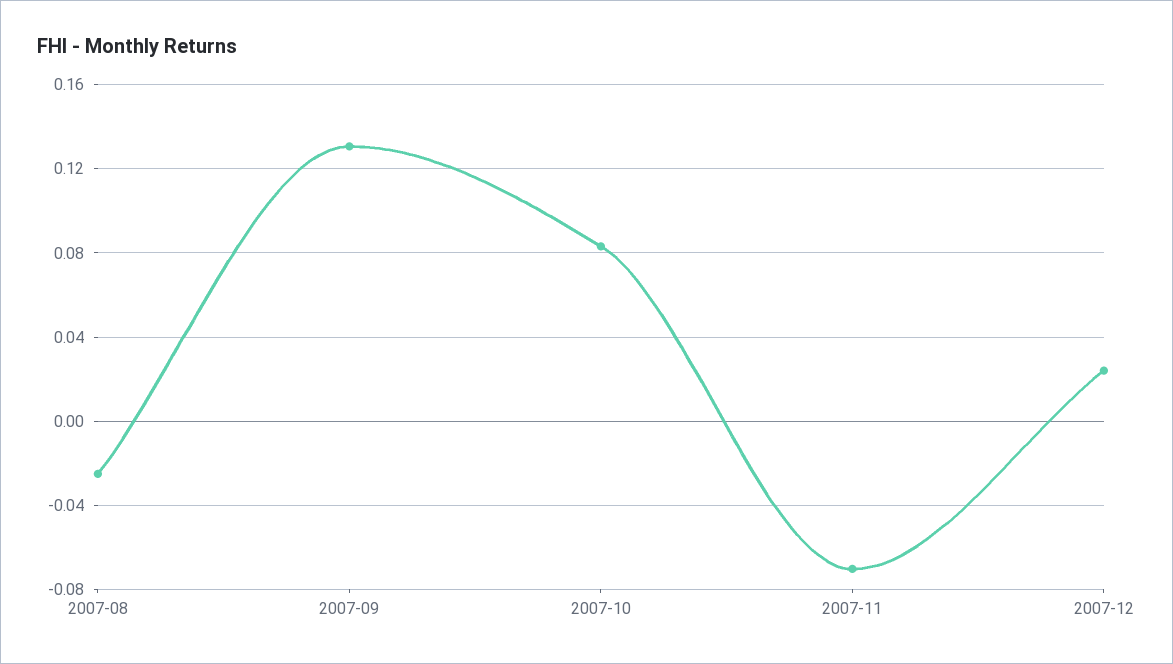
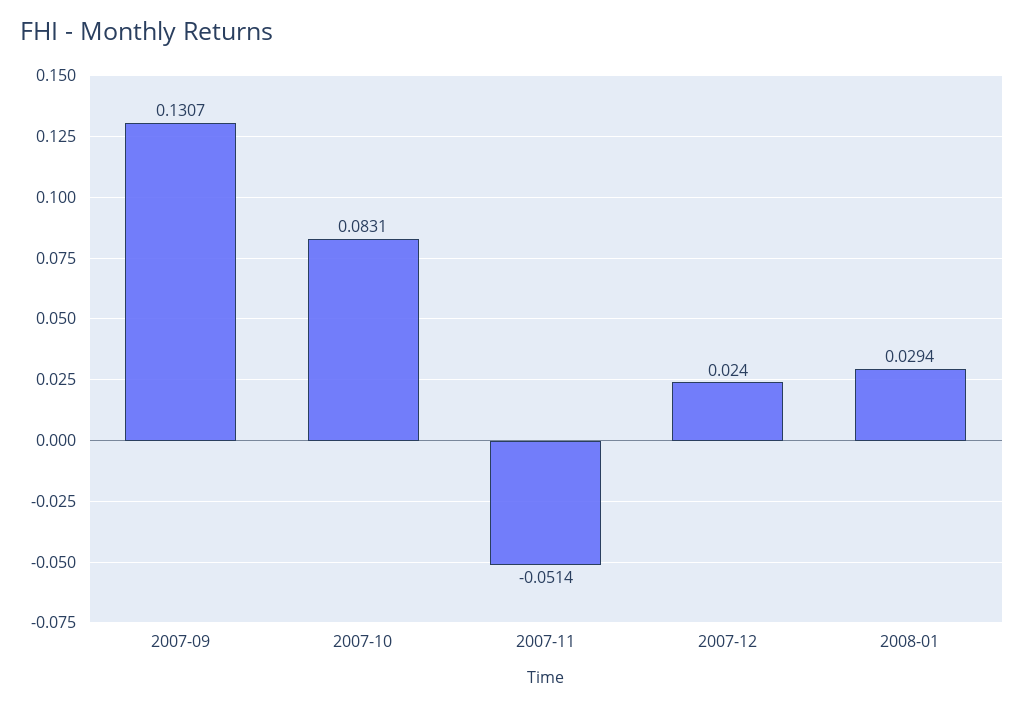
2007-08: -0.025 -> none
2007-11: -0.07 -> -0.0514
2008-01: none -> 0.0294

